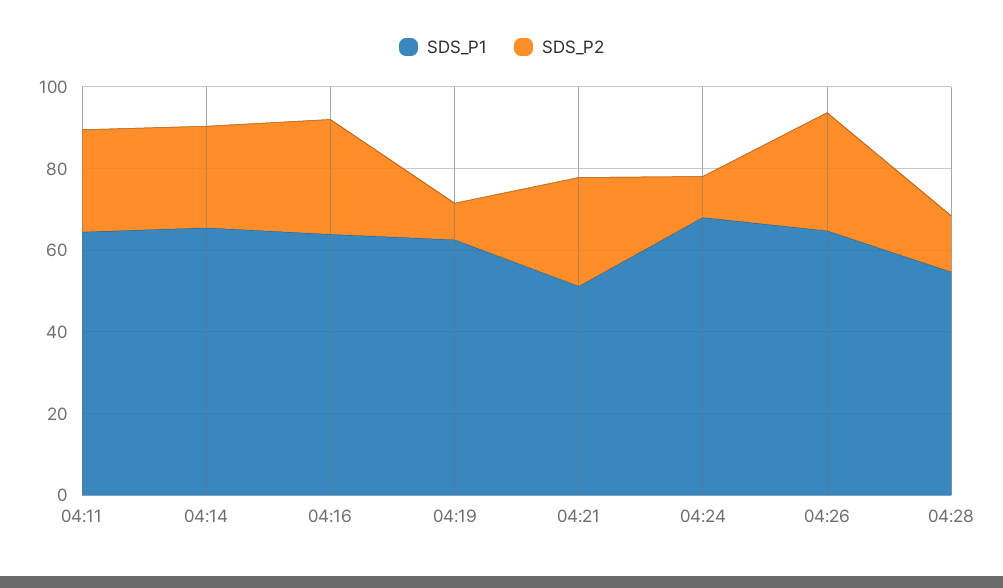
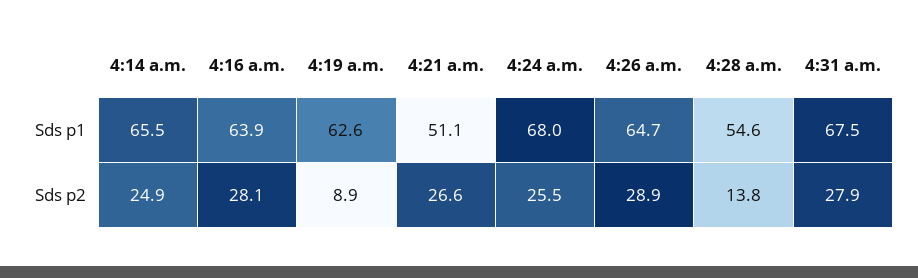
SDS_P1, 04:11: 65 -> none
SDS_P2, 04:11: 25 -> none
SDS_P2, 04:24: 10 -> 25.5
SDS_P1, 4:31 a.m.: none -> 67.5
SDS_P2, 4:31 a.m.: none -> 27.9

